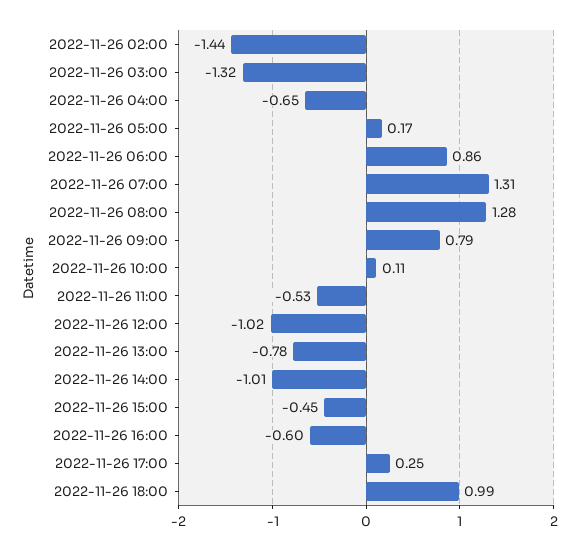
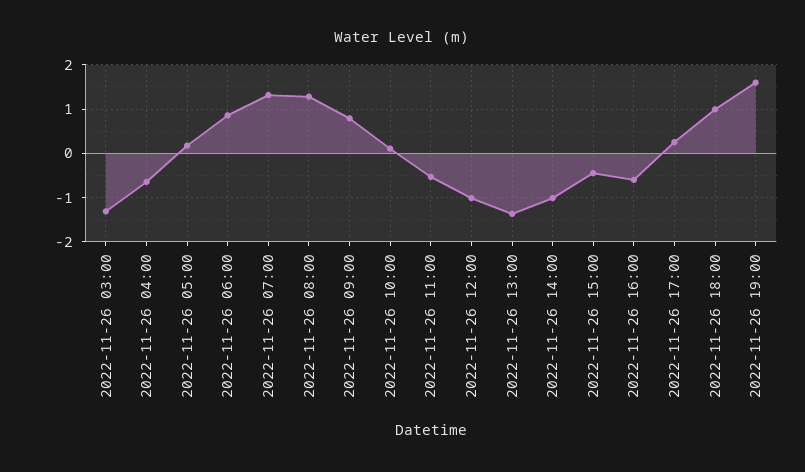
2022-11-26 02:00: -1.44 -> none
2022-11-26 13:00: -0.78 -> -1.4
2022-11-26 19:00: none -> 1.6

